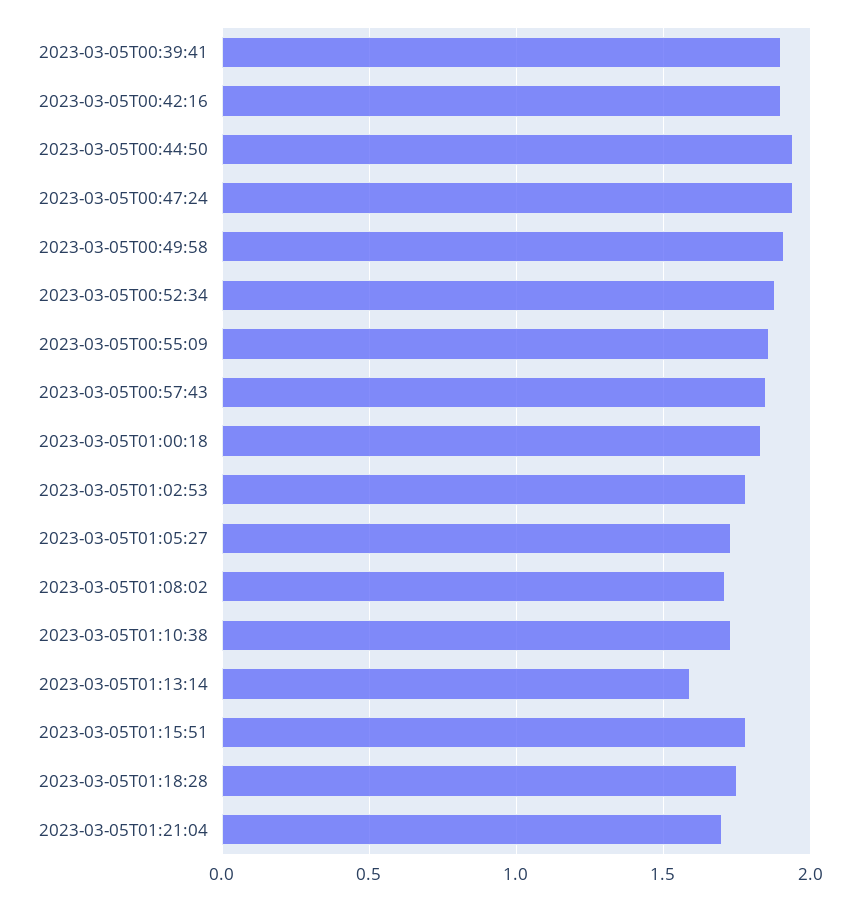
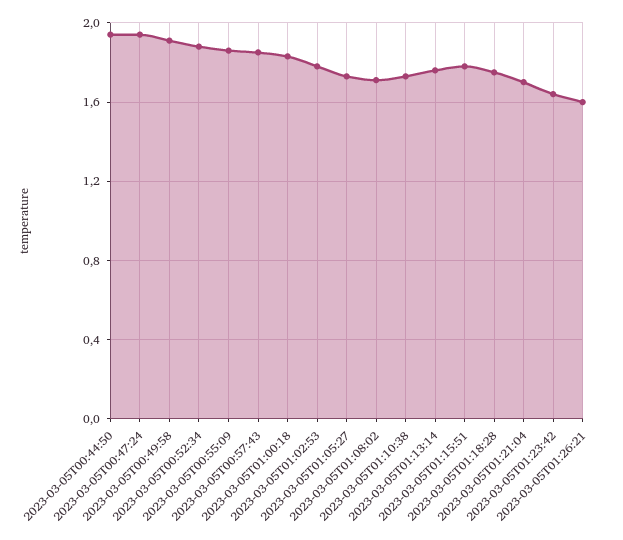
2023-03-05T00:39:41: 1.9 -> none
2023-03-05T00:42:16: 1.9 -> none
2023-03-05T01:13:14: 1.6 -> 1.75
2023-03-05T01:23:42: none -> 1.65
2023-03-05T01:26:21: none -> 1.6

